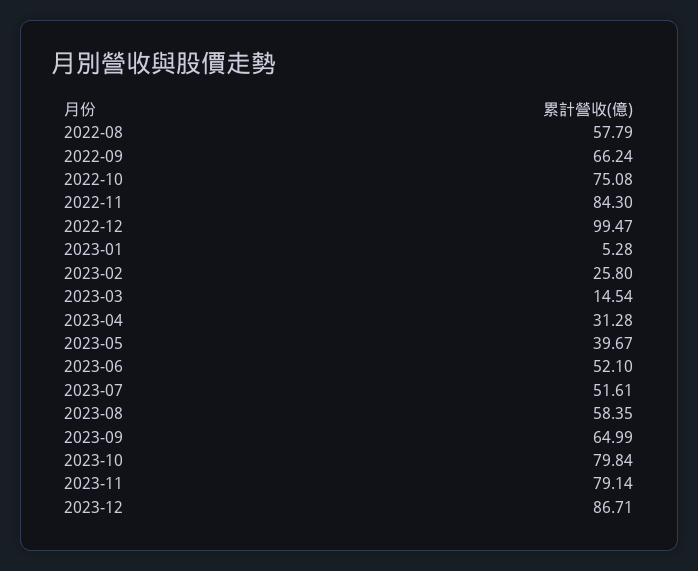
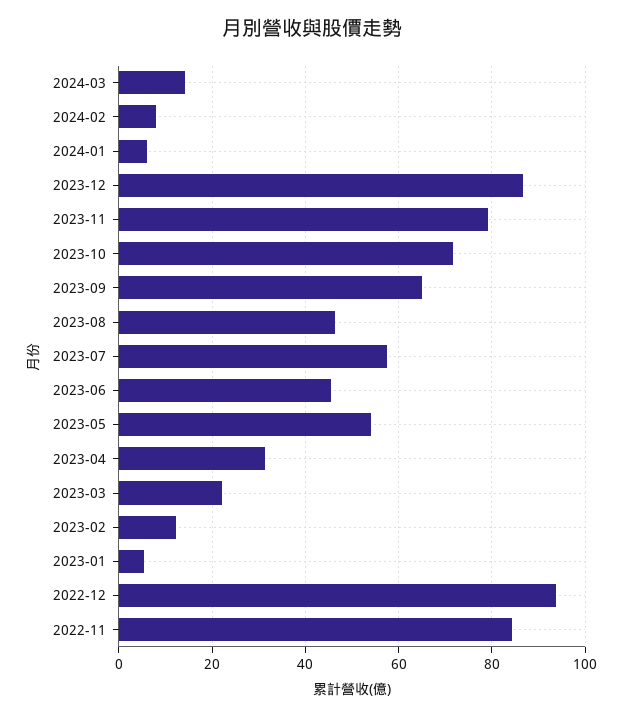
2022-08: 57.79 -> none
2022-09: 66.24 -> none
2022-10: 75.08 -> none
2022-12: 99.47 -> 94
2023-02: 25.8 -> 12
2023-03: 14.54 -> 22
2023-05: 39.67 -> 54
2023-06: 52.1 -> 46
2023-07: 51.61 -> 58
2023-08: 58.35 -> 46
2023-10: 79.84 -> 72
2024-03: none -> 14
2024-02: none -> 8
2024-01: none -> 6

